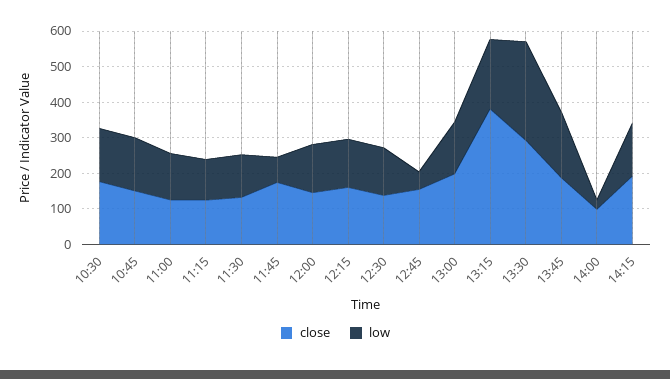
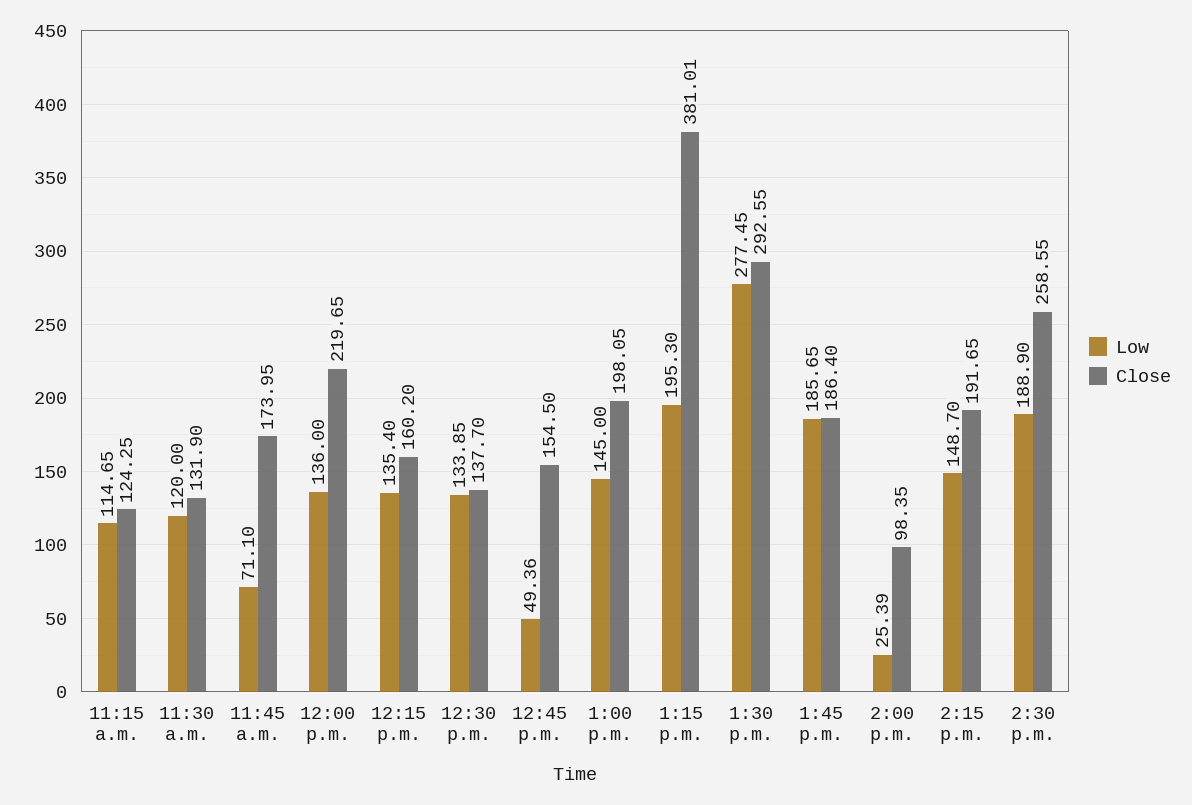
close, 10:30: 175 -> none
low, 10:30: 150 -> none
close, 10:45: 150 -> none
low, 10:45: 150 -> none
close, 11:00: 125 -> none
low, 11:00: 125 -> none
close, 12:00: 150 -> 219.65
low, 2:30 p.m.: none -> 188.9
close, 2:30 p.m.: none -> 258.55

